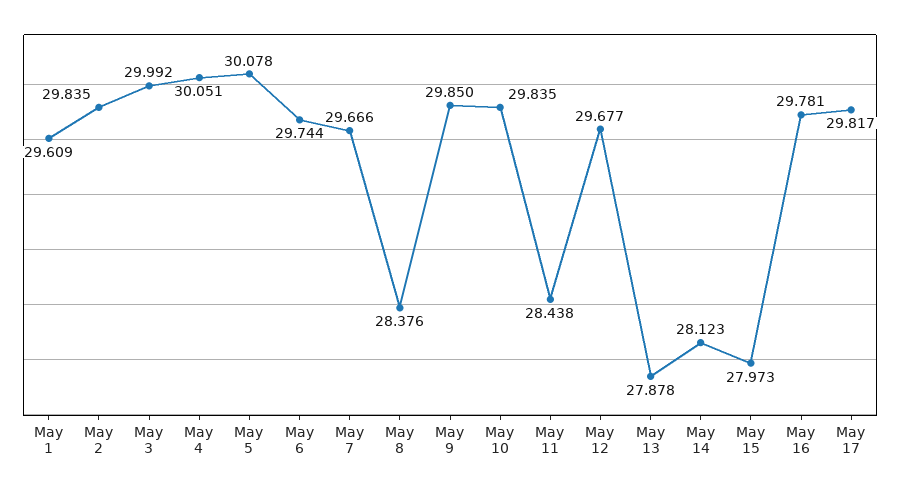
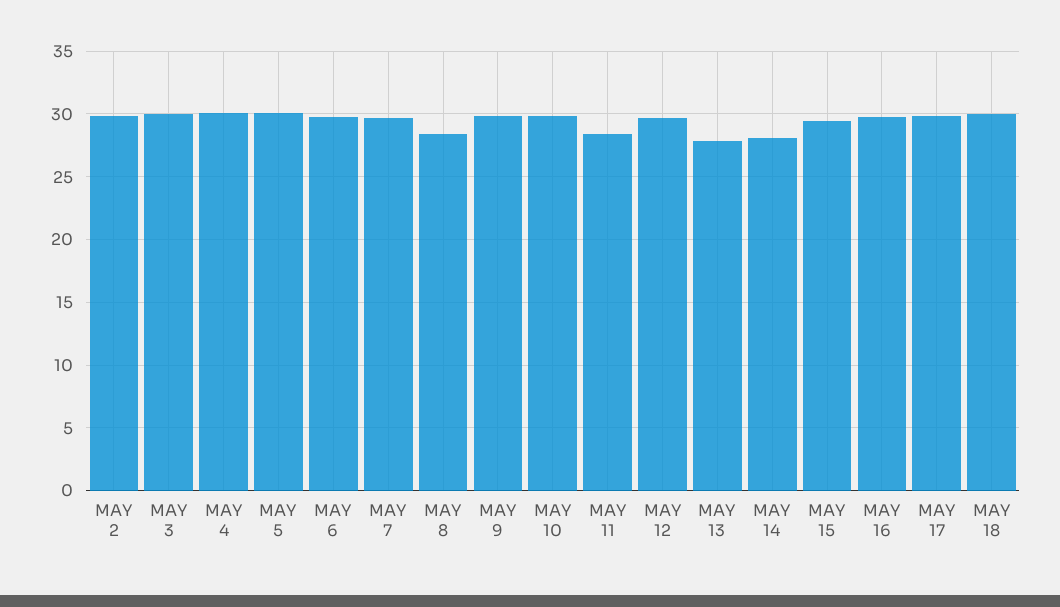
May 1: 29.609 -> none
May 15: 27.973 -> 29.5
MAY 18: none -> 30

